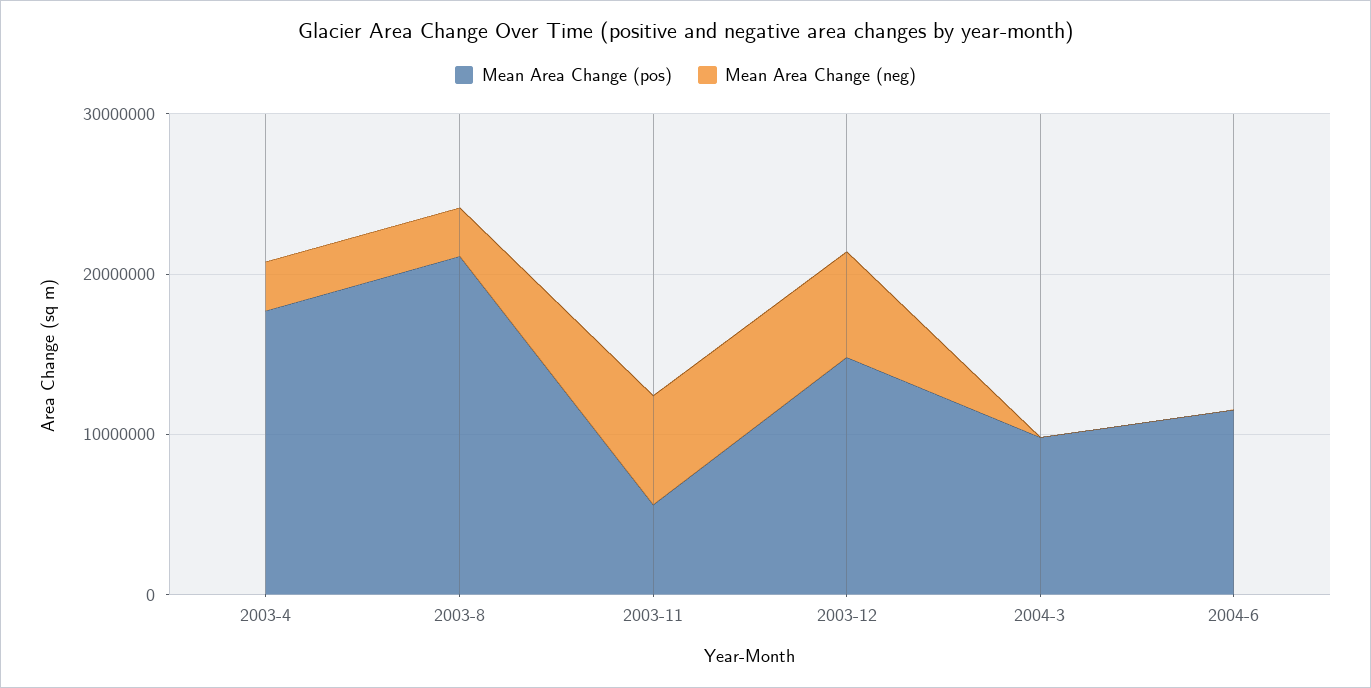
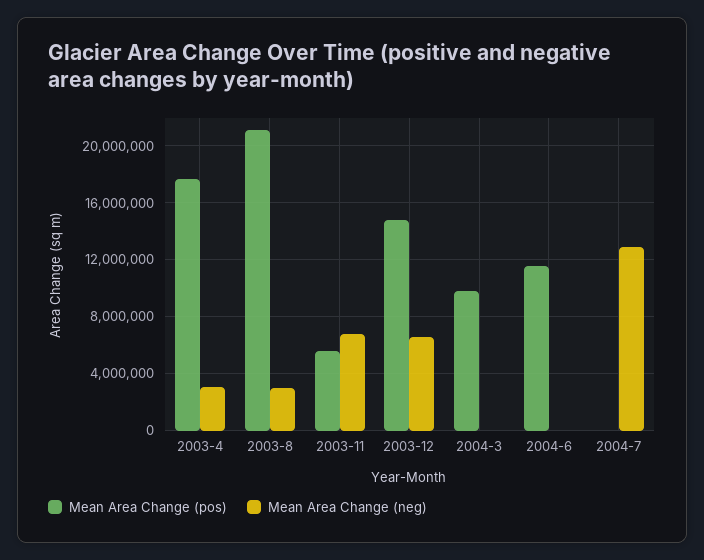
Mean Area Change (pos), 2004-7: none -> 0
Mean Area Change (neg), 2004-7: none -> 13000000

